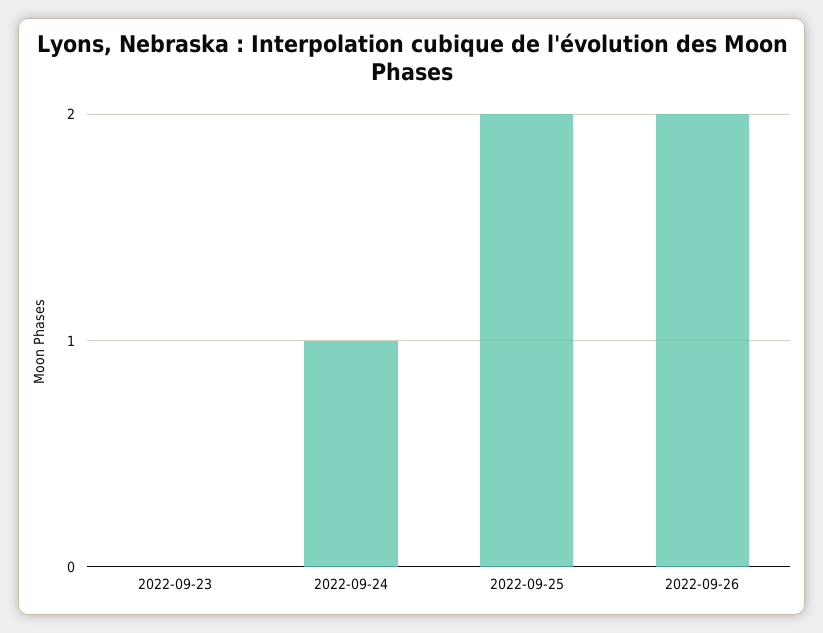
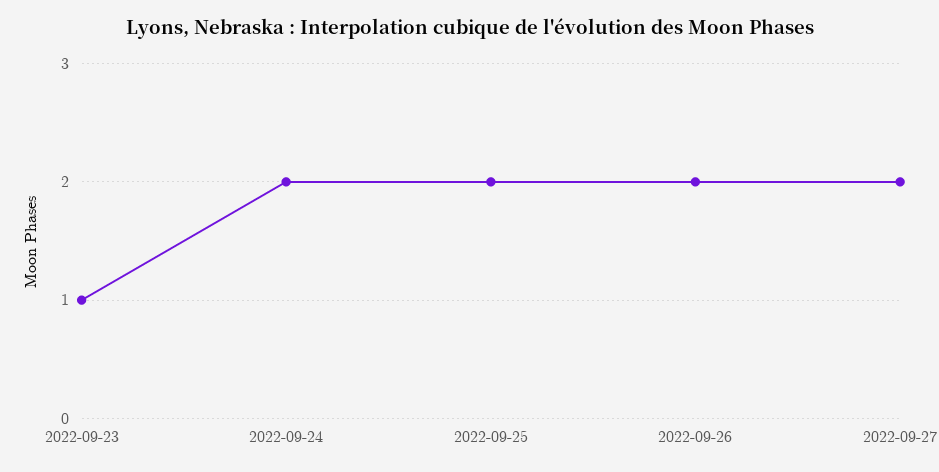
2022-09-23: 0 -> 1
2022-09-24: 1 -> 2
2022-09-27: none -> 2

